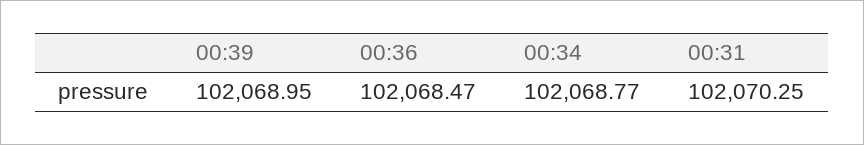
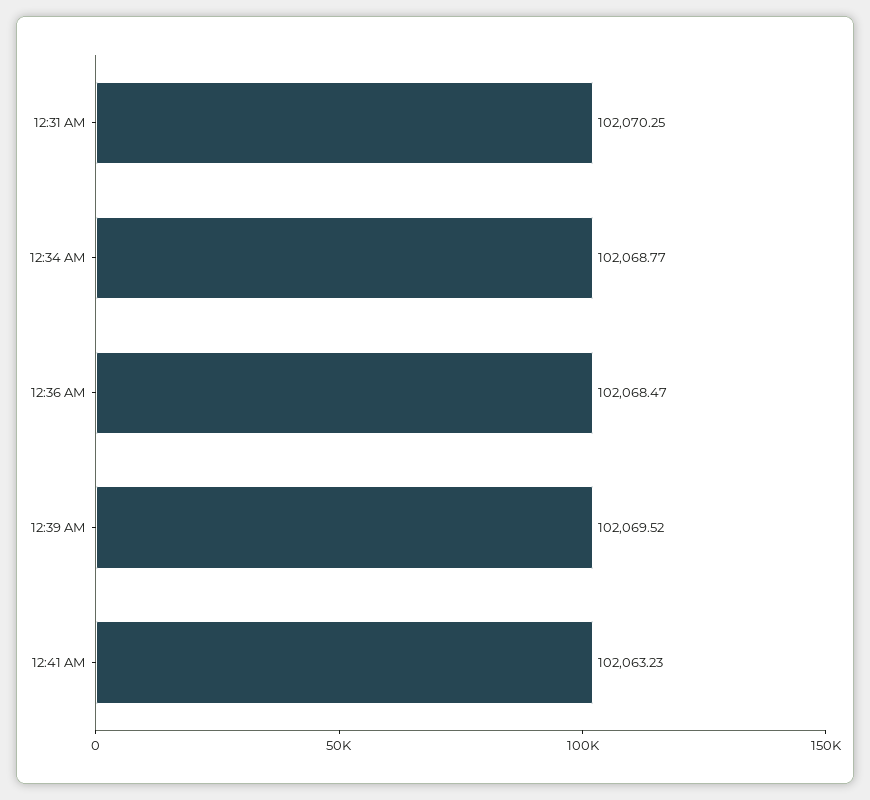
00:39: 102068.95 -> 102069.52
12:41 AM: none -> 102063.23

